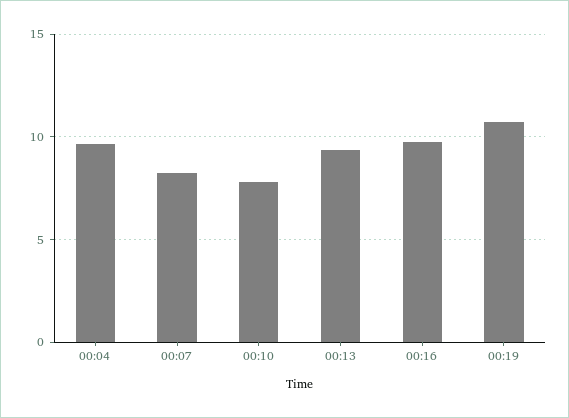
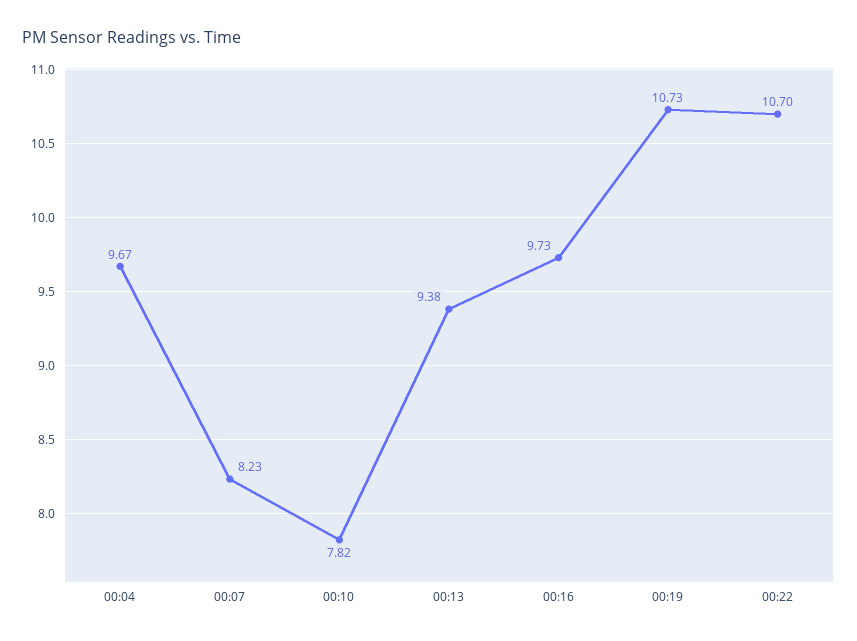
00:22: none -> 10.7

